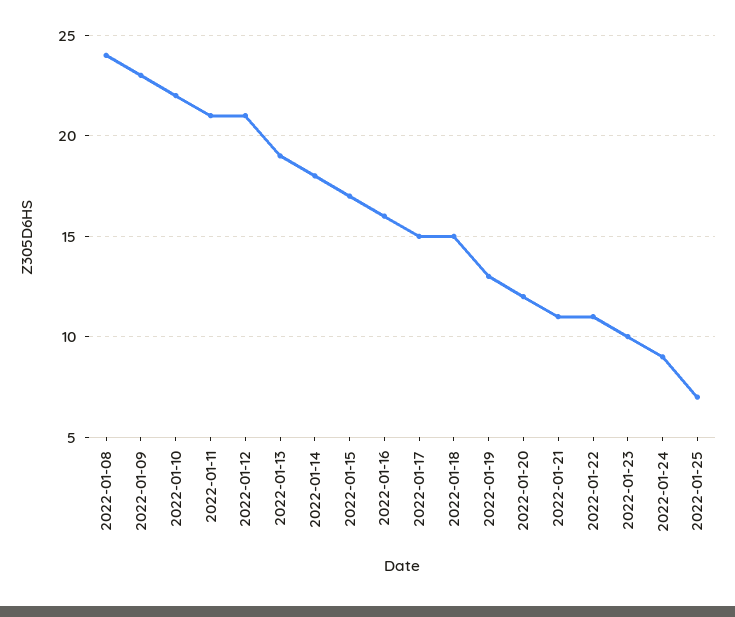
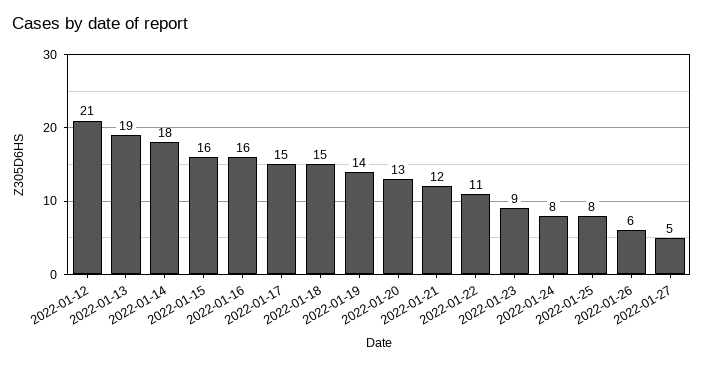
2022-01-08: 24 -> none
2022-01-09: 23 -> none
2022-01-10: 22 -> none
2022-01-11: 21 -> none
2022-01-15: 17 -> 16
2022-01-19: 13 -> 14
2022-01-20: 12 -> 13
2022-01-21: 11 -> 12
2022-01-23: 10 -> 9
2022-01-24: 9 -> 8
2022-01-25: 7 -> 8
2022-01-26: none -> 6
2022-01-27: none -> 5

